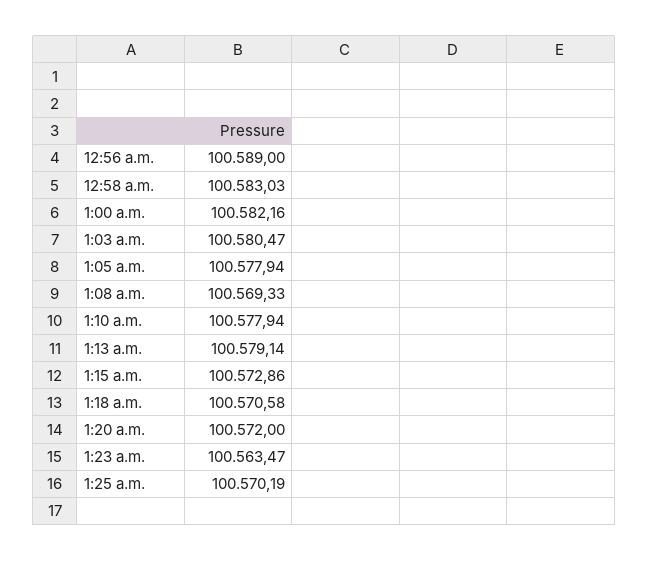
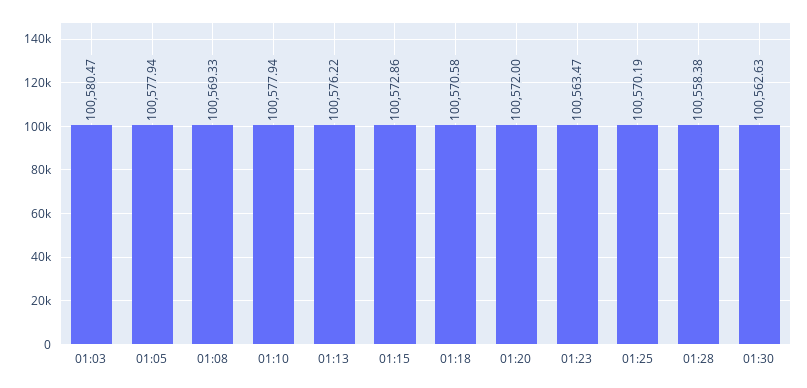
12:56 a.m.: 100589 -> none
12:58 a.m.: 100583.03 -> none
1:00 a.m.: 100582.16 -> none
1:13 a.m.: 100579.14 -> 100576.22
01:28: none -> 100558.38
01:30: none -> 100562.63

